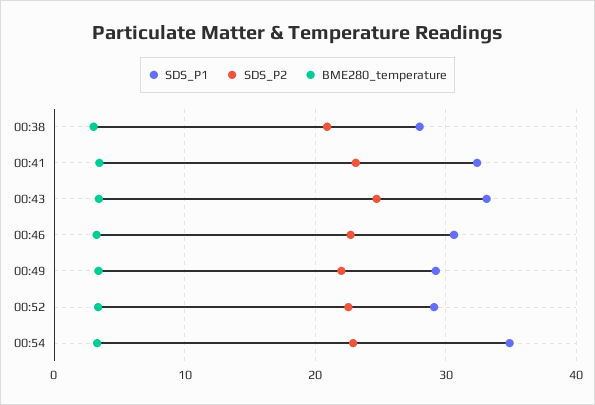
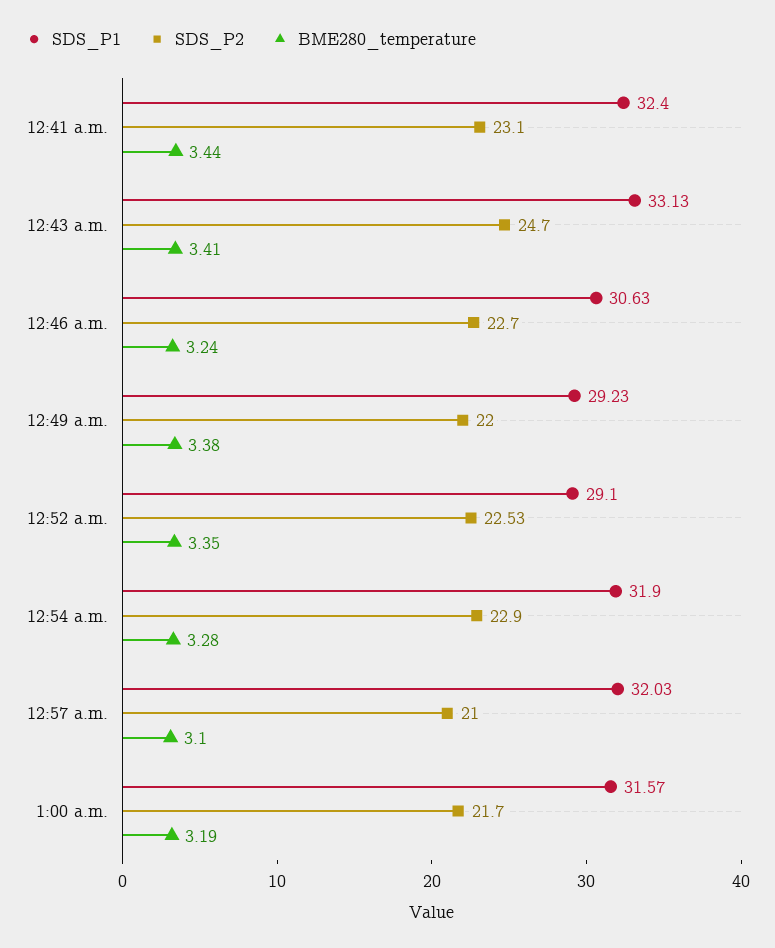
SDS_P1, 00:38: 28 -> none
SDS_P2, 00:38: 21 -> none
BME280_temperature, 00:38: 3 -> none
SDS_P1, 00:54: 35 -> 31.9
SDS_P1, 12:57 a.m.: none -> 32.03
SDS_P2, 12:57 a.m.: none -> 21
BME280_temperature, 12:57 a.m.: none -> 3.1
SDS_P1, 1:00 a.m.: none -> 31.57
SDS_P2, 1:00 a.m.: none -> 21.7
BME280_temperature, 1:00 a.m.: none -> 3.19

